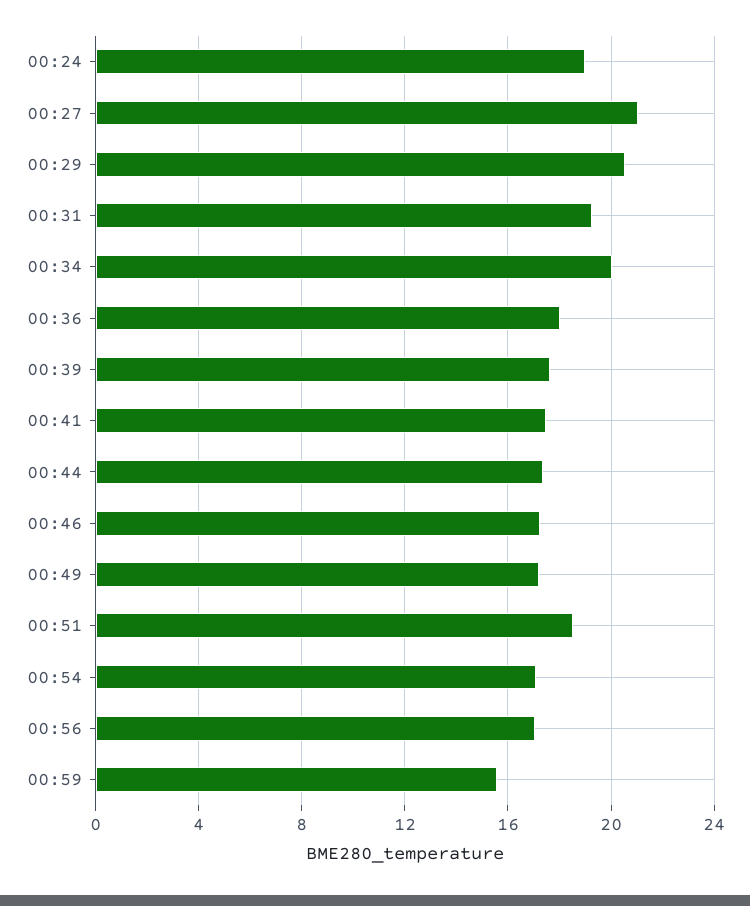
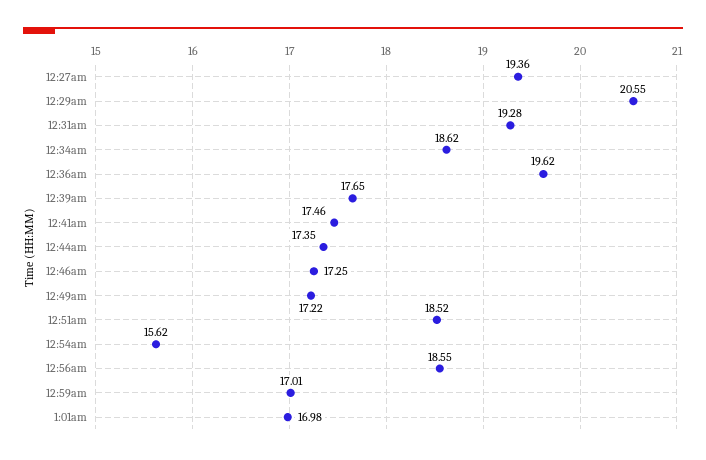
00:24: 19 -> none
00:27: 21 -> 19.36
00:34: 20 -> 18.62
00:36: 18 -> 19.62
00:54: 17 -> 15.62
00:56: 17 -> 18.55
00:59: 15.5 -> 17.01
1:01am: none -> 16.98

